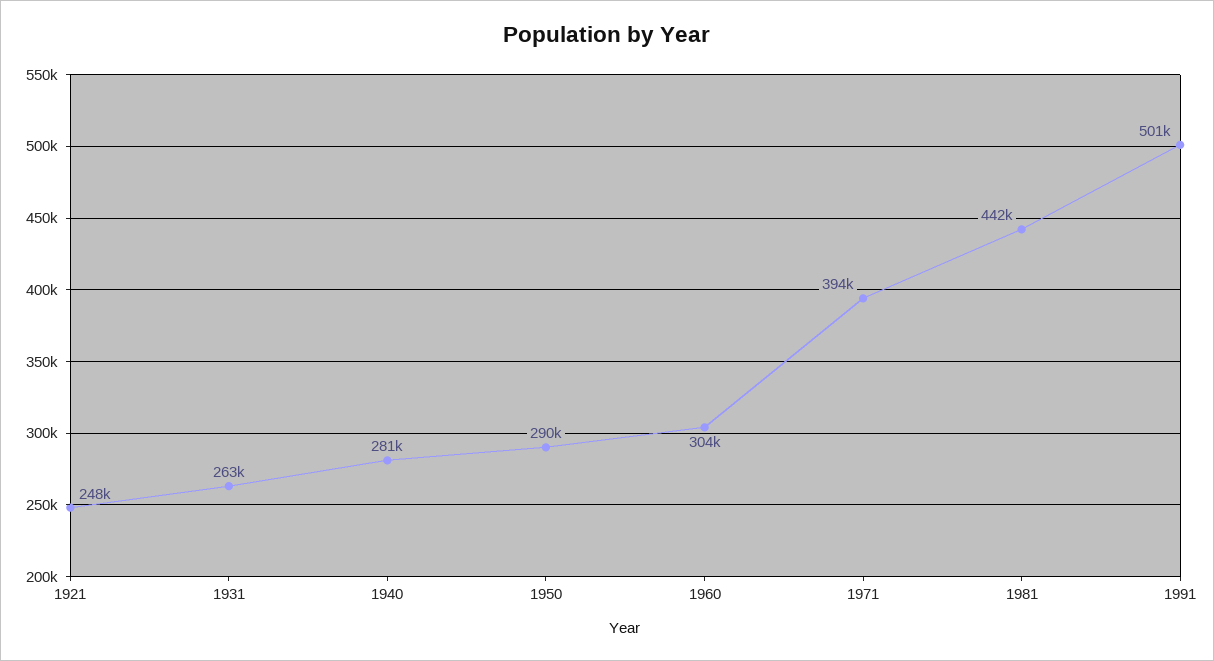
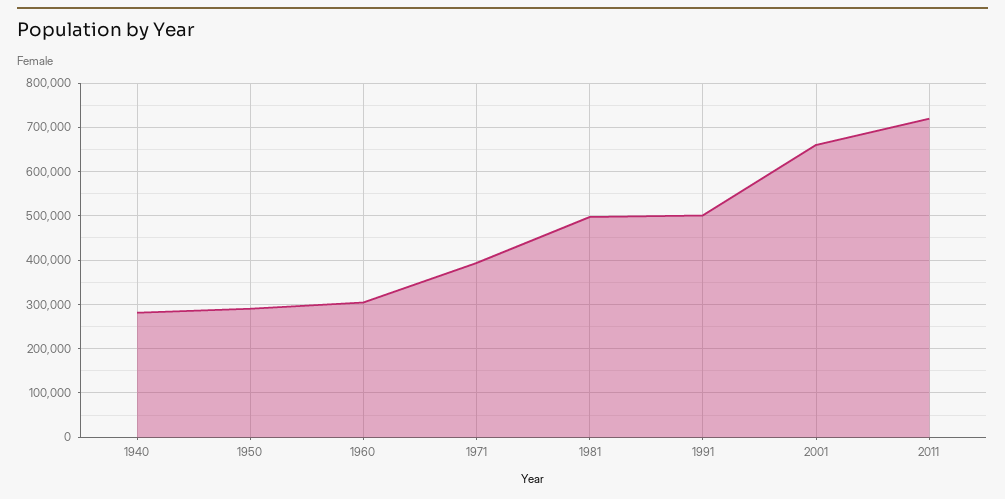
1921: 248000 -> none
1931: 263000 -> none
1981: 442000 -> 500000
2001: none -> 660000
2011: none -> 720000

